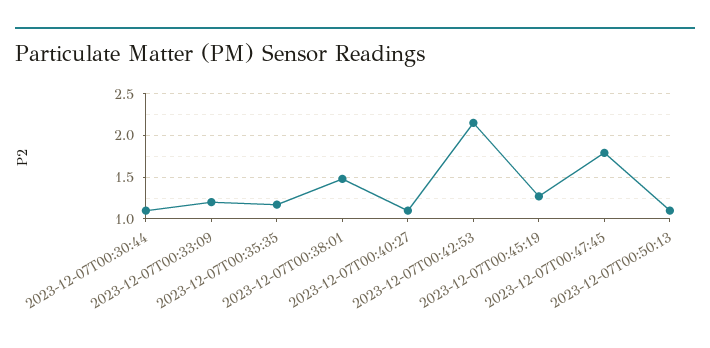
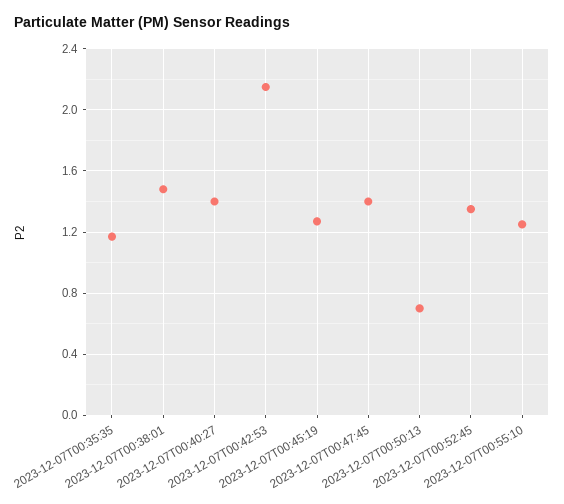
2023-12-07T00:30:44: 1.1 -> none
2023-12-07T00:33:09: 1.2 -> none
2023-12-07T00:40:27: 1.1 -> 1.4
2023-12-07T00:47:45: 1.8 -> 1.4
2023-12-07T00:50:13: 1.1 -> 0.7
2023-12-07T00:52:45: none -> 1.35
2023-12-07T00:55:10: none -> 1.25

